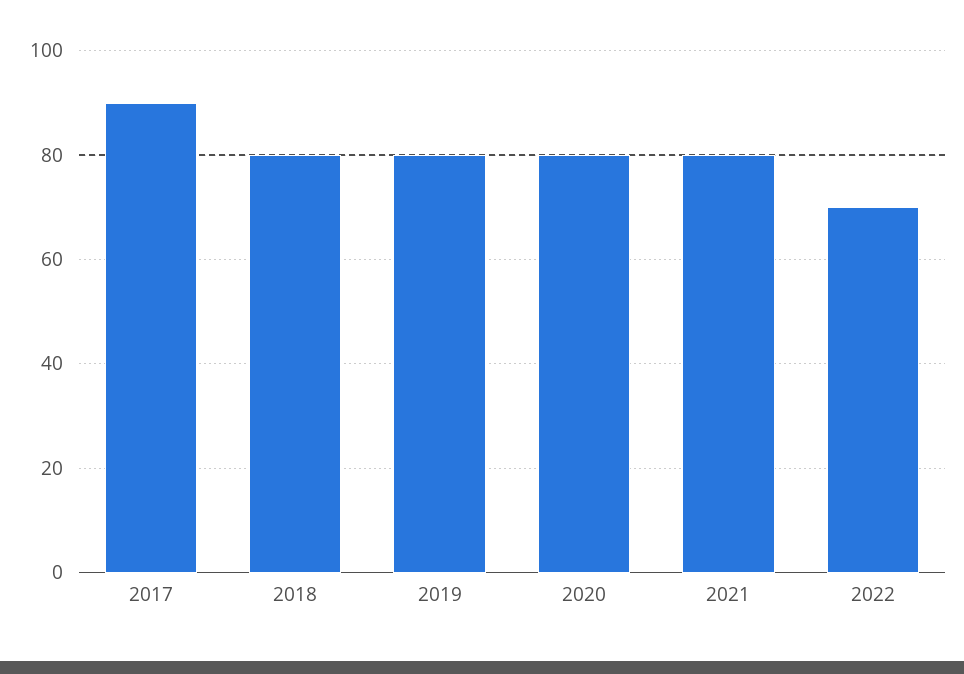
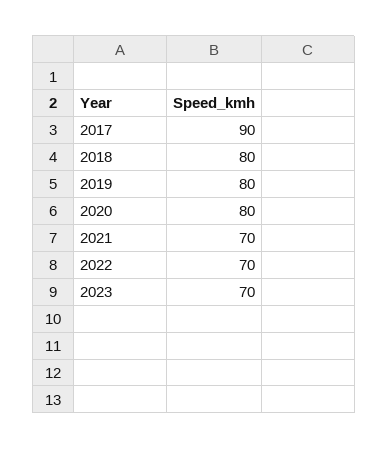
2021: 80 -> 70
2023: none -> 70

